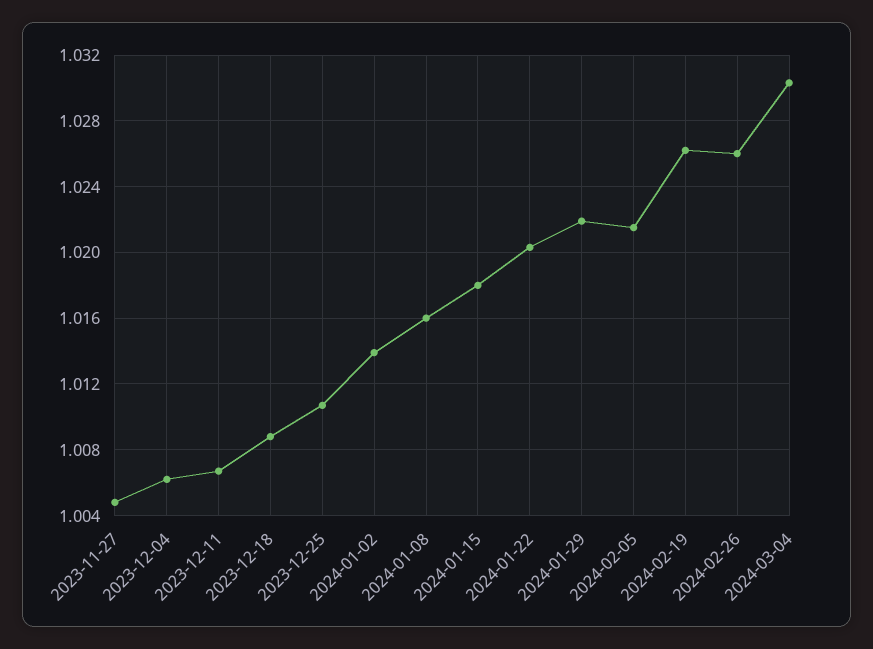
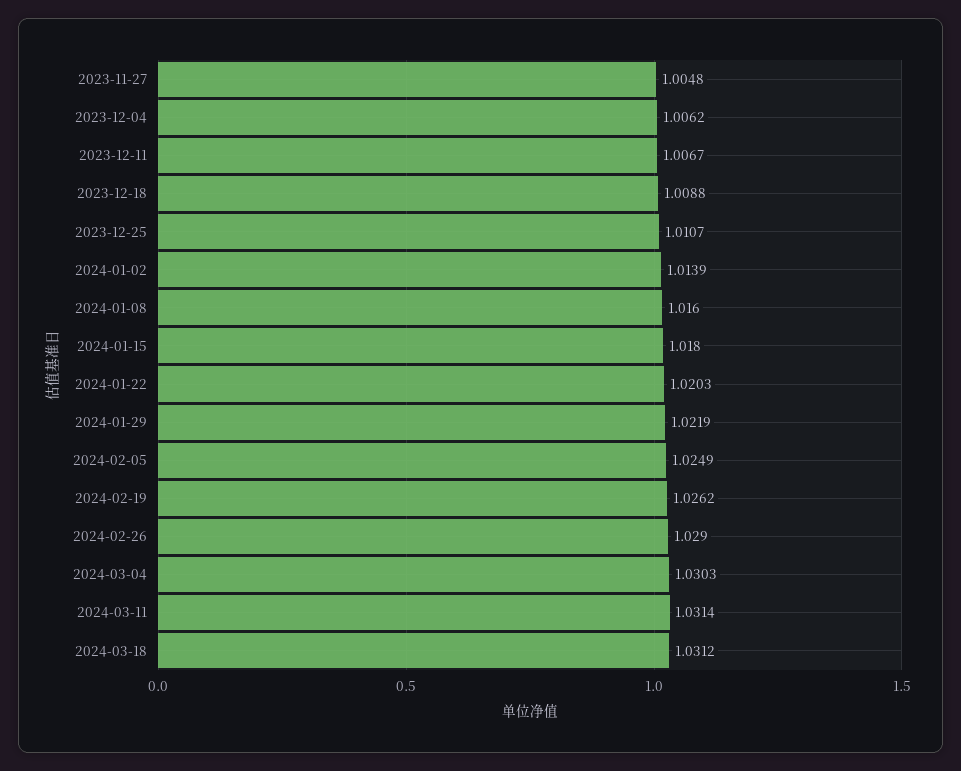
2024-02-05: 1.0215 -> 1.0249
2024-02-26: 1.026 -> 1.029
2024-03-11: none -> 1.0314
2024-03-18: none -> 1.0312

